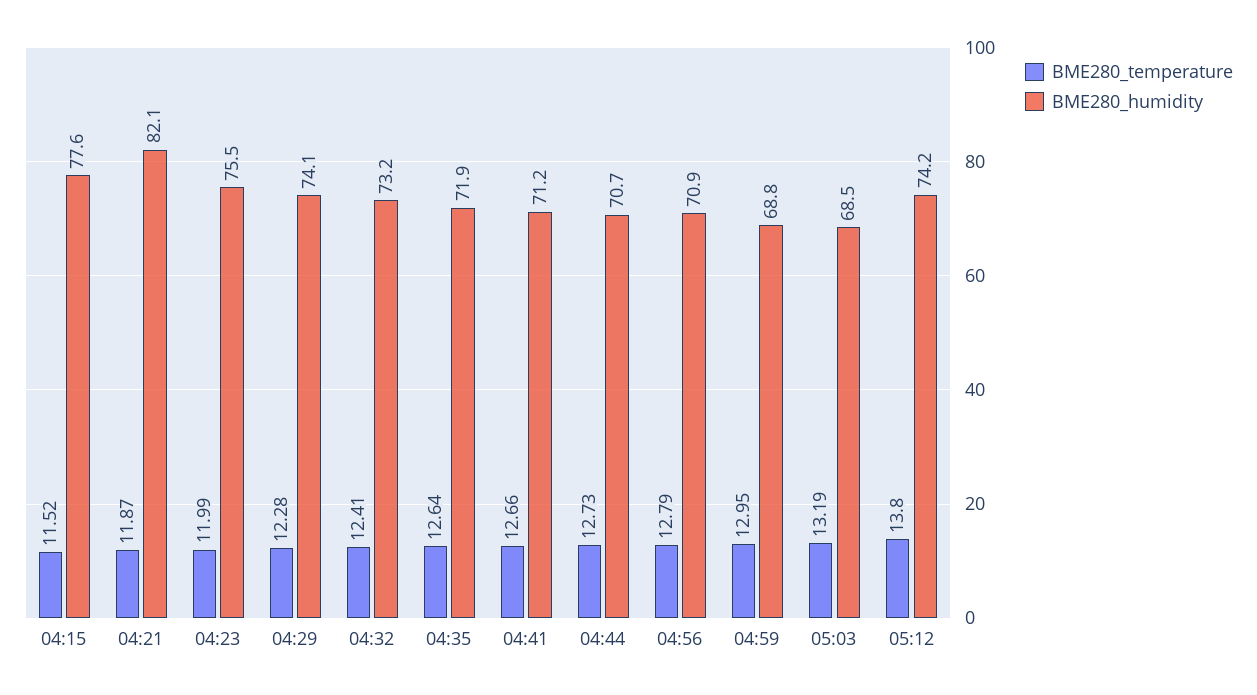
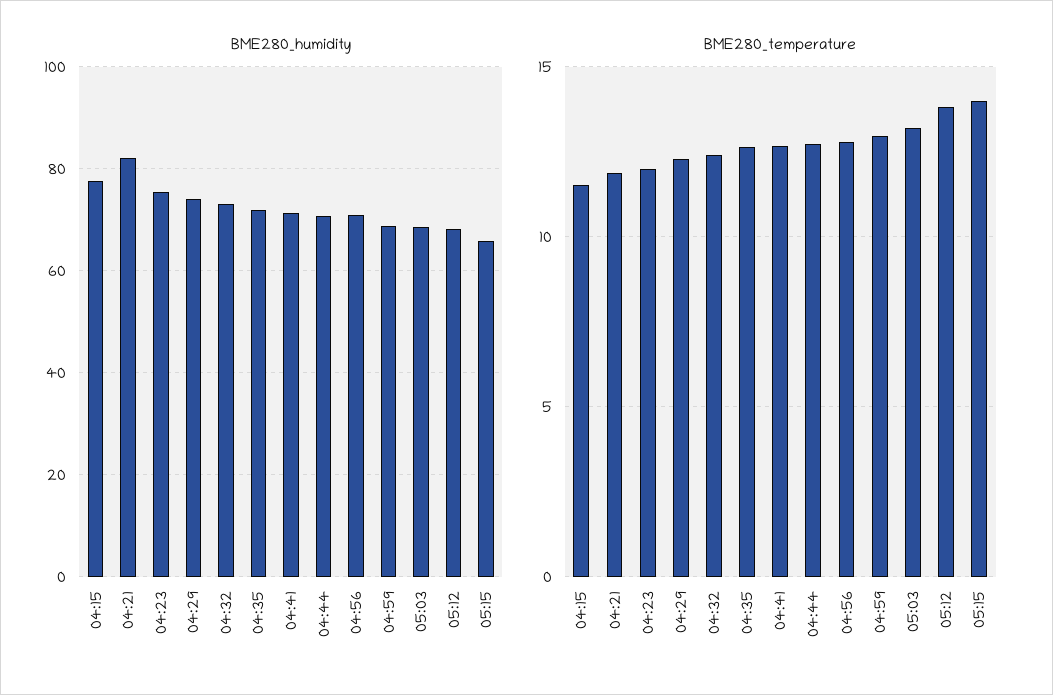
BME280_humidity, 05:12: 74.2 -> 68
BME280_humidity, 05:15: none -> 66
BME280_temperature, 05:15: none -> 14

